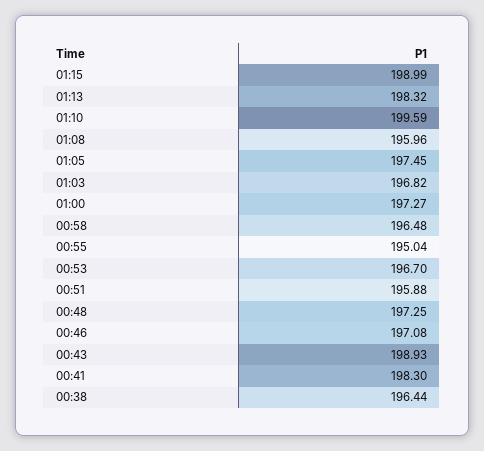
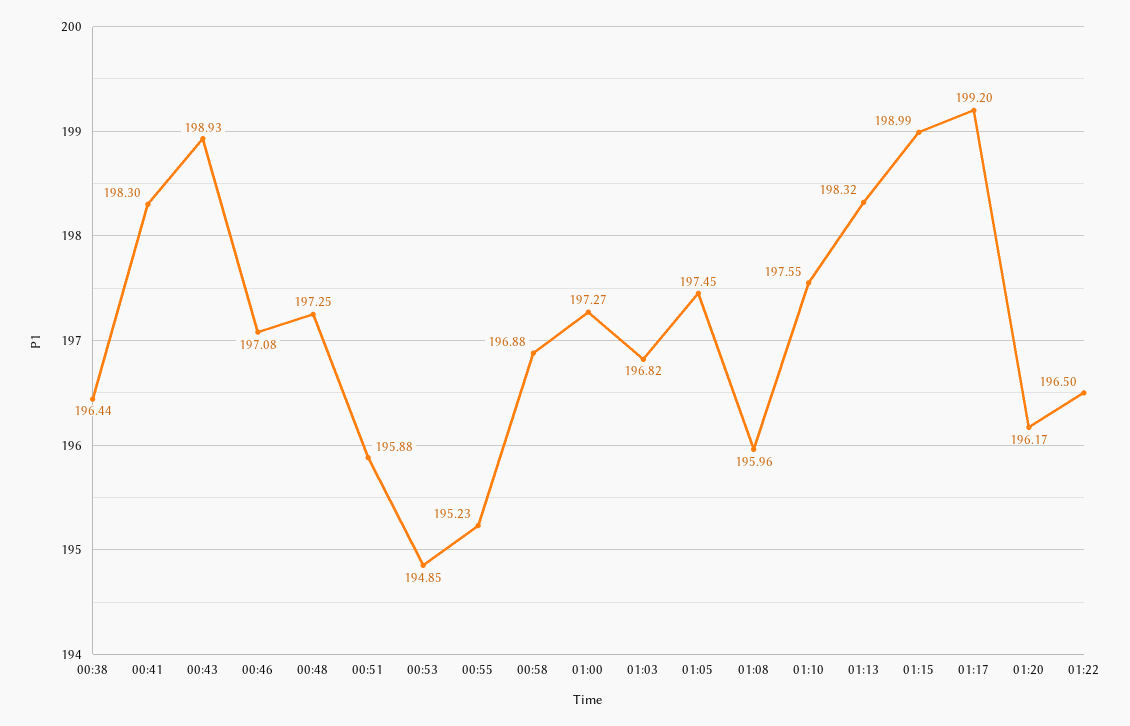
01:10: 199.59 -> 197.55
00:58: 196.48 -> 196.88
00:55: 195.04 -> 195.23
00:53: 196.7 -> 194.85
01:17: none -> 199.2
01:20: none -> 196.17
01:22: none -> 196.5

